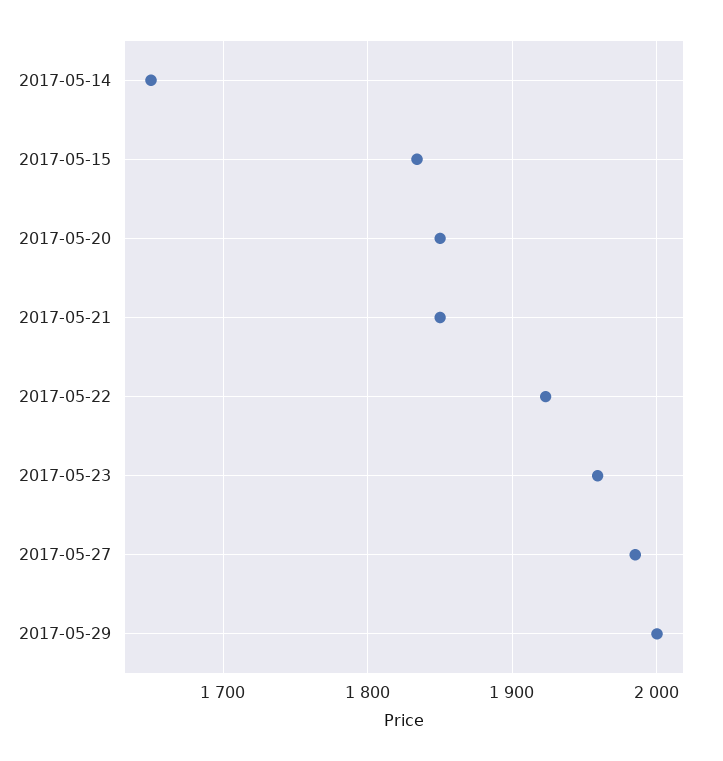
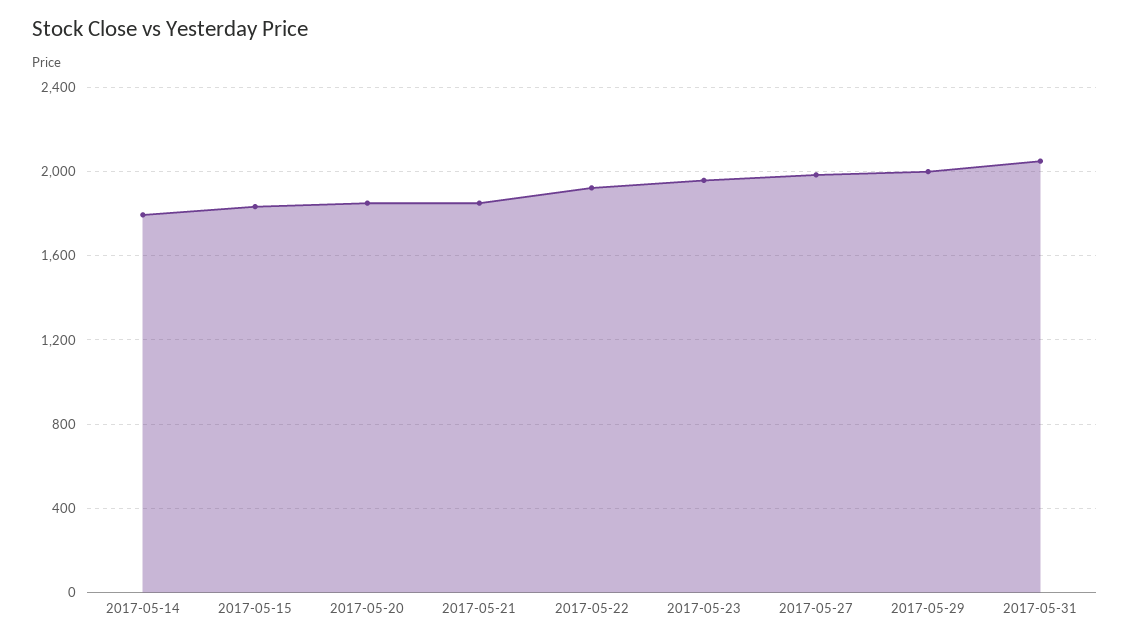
2017-05-14: 1650 -> 1800
2017-05-31: none -> 2050

